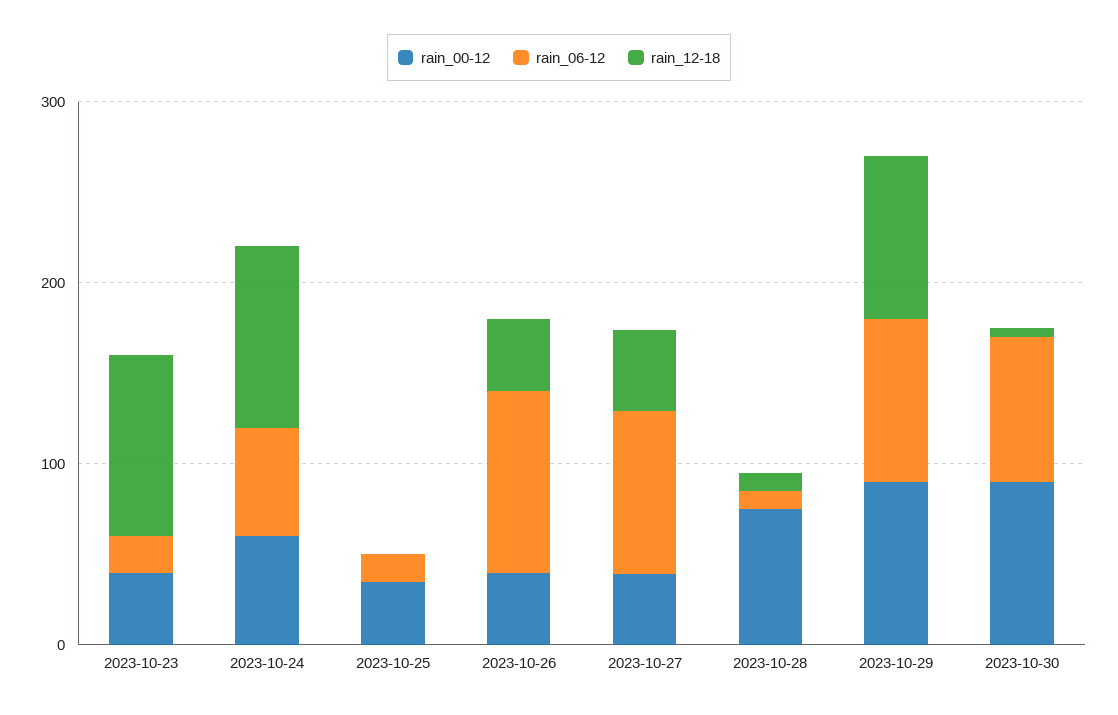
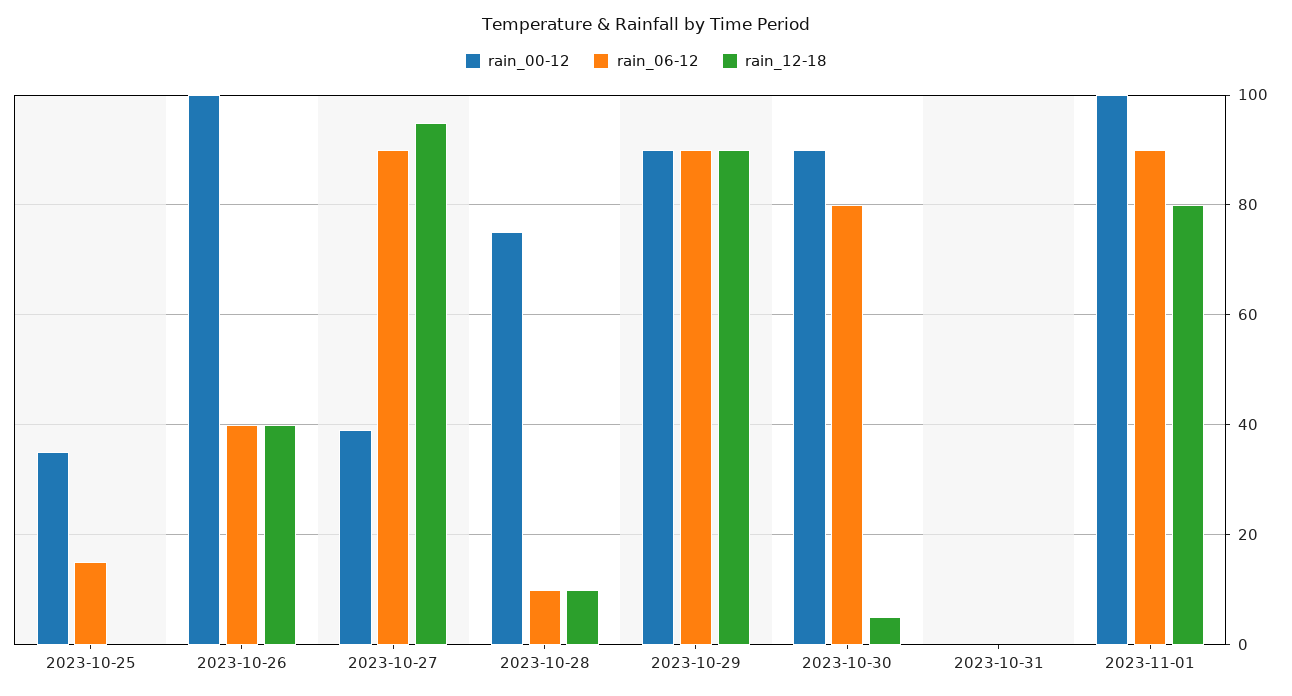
rain_00-12, 2023-10-23: 40 -> none
rain_06-12, 2023-10-23: 20 -> none
rain_12-18, 2023-10-23: 100 -> none
rain_00-12, 2023-10-24: 60 -> none
rain_06-12, 2023-10-24: 60 -> none
rain_12-18, 2023-10-24: 100 -> none
rain_00-12, 2023-10-26: 40 -> 100
rain_06-12, 2023-10-26: 100 -> 40
rain_12-18, 2023-10-27: 40 -> 95
rain_00-12, 2023-10-31: none -> 0
rain_06-12, 2023-10-31: none -> 0
rain_12-18, 2023-10-31: none -> 0
rain_00-12, 2023-11-01: none -> 100
rain_06-12, 2023-11-01: none -> 90
rain_12-18, 2023-11-01: none -> 80

